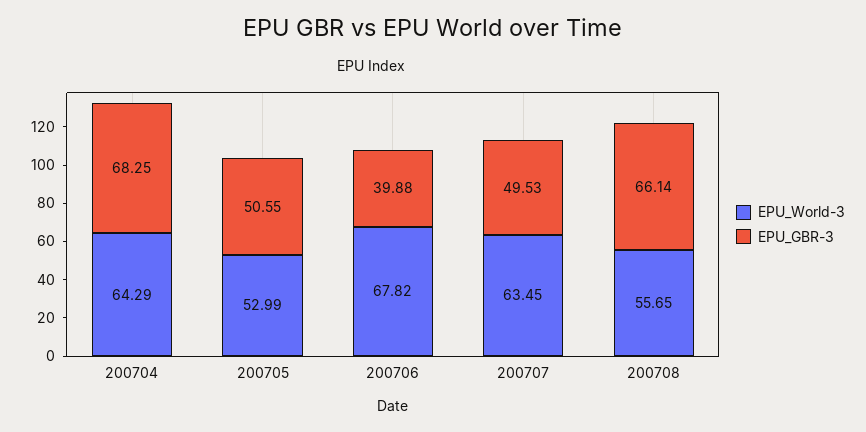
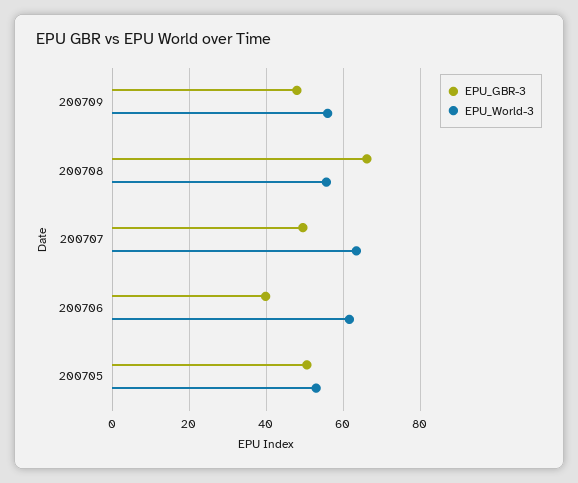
EPU_World-3, 200704: 64.29 -> none
EPU_GBR-3, 200704: 68.25 -> none
EPU_World-3, 200706: 67.82 -> 62
EPU_GBR-3, 200709: none -> 48
EPU_World-3, 200709: none -> 56

